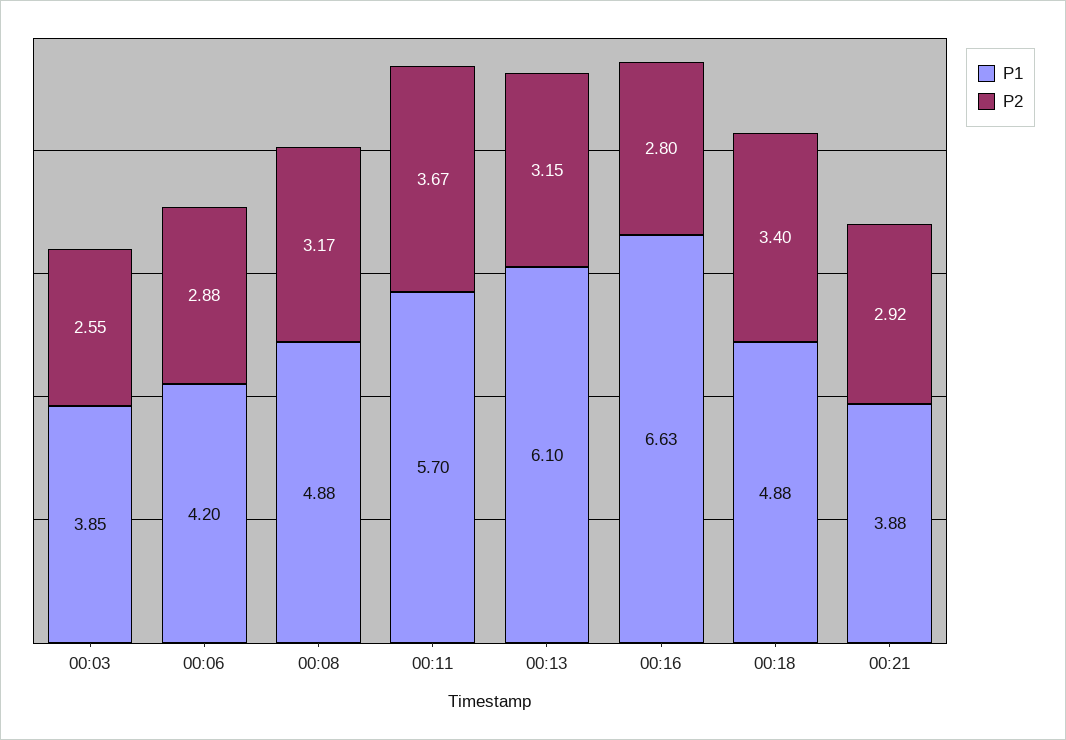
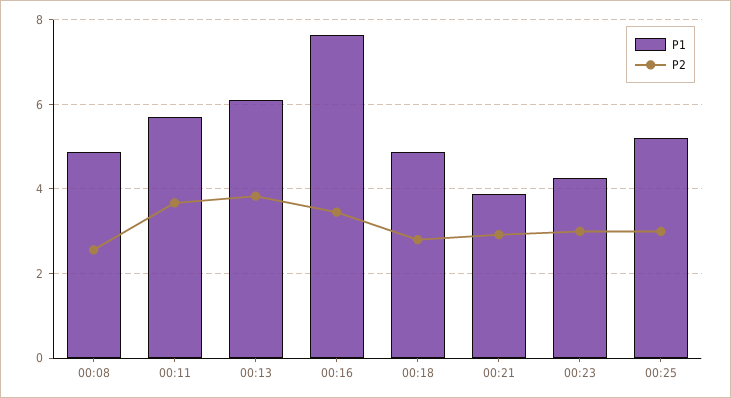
P1, 00:03: 3.85 -> none
P2, 00:03: 2.55 -> none
P1, 00:06: 4.2 -> none
P2, 00:06: 2.88 -> none
P2, 00:08: 3.17 -> 2.6
P2, 00:13: 3.15 -> 3.8
P1, 00:16: 6.63 -> 7.6
P2, 00:16: 2.8 -> 3.4
P2, 00:18: 3.4 -> 2.8
P1, 00:23: none -> 4.2
P2, 00:23: none -> 3
P1, 00:25: none -> 5.2
P2, 00:25: none -> 3

